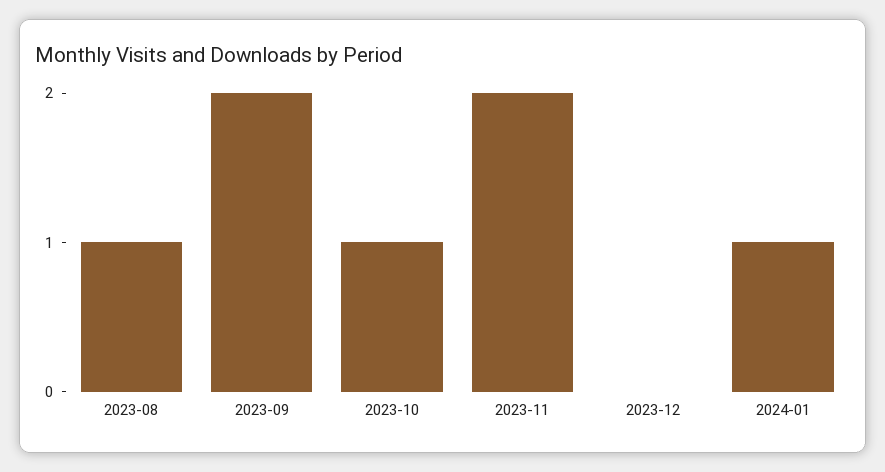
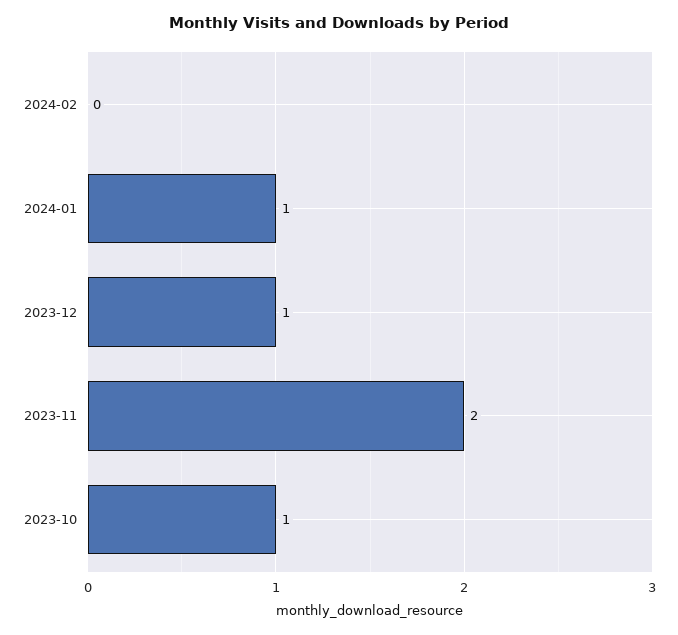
2023-08: 1 -> none
2023-09: 2 -> none
2023-12: 0 -> 1
2024-02: none -> 0

